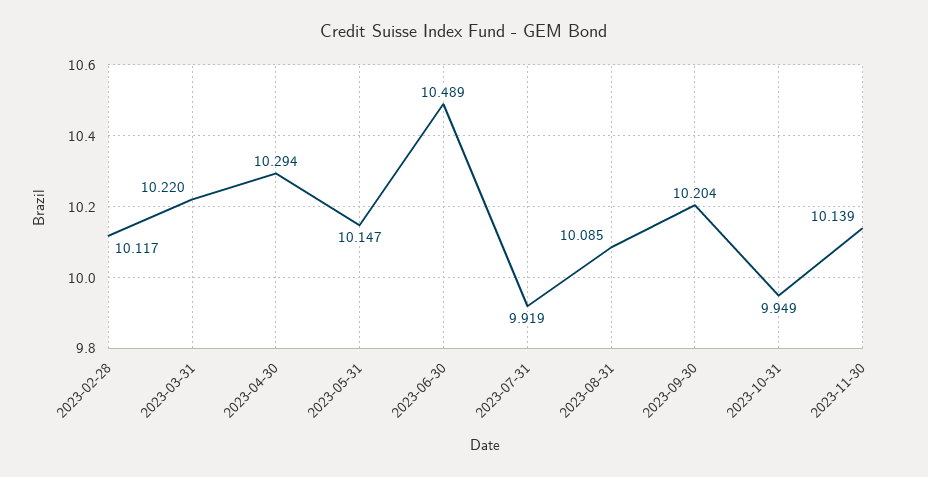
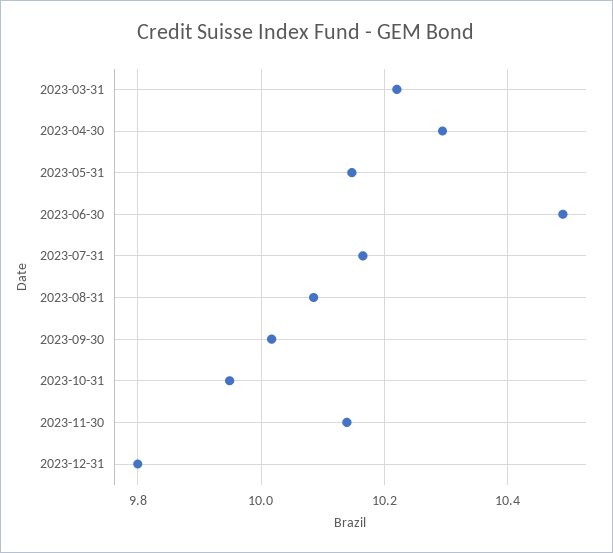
2023-02-28: 10.117 -> none
2023-07-31: 9.919 -> 10.16
2023-09-30: 10.204 -> 10.02
2023-12-31: none -> 9.8

